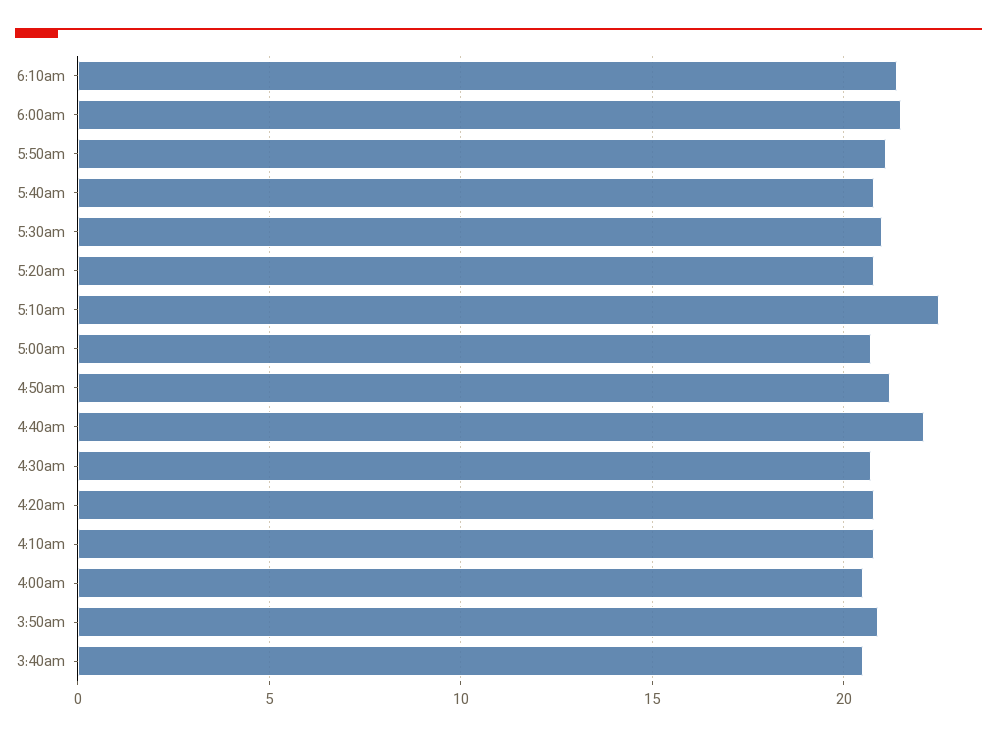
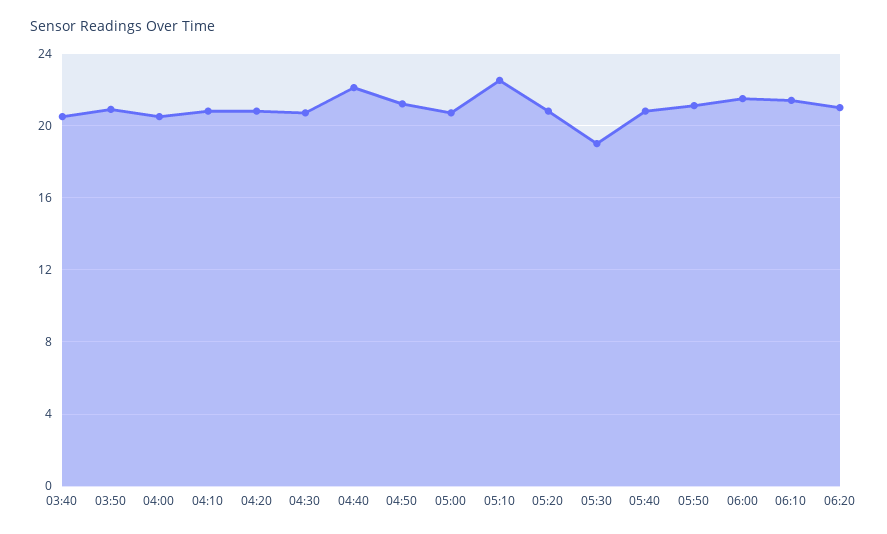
5:30am: 21 -> 19
06:20: none -> 21

